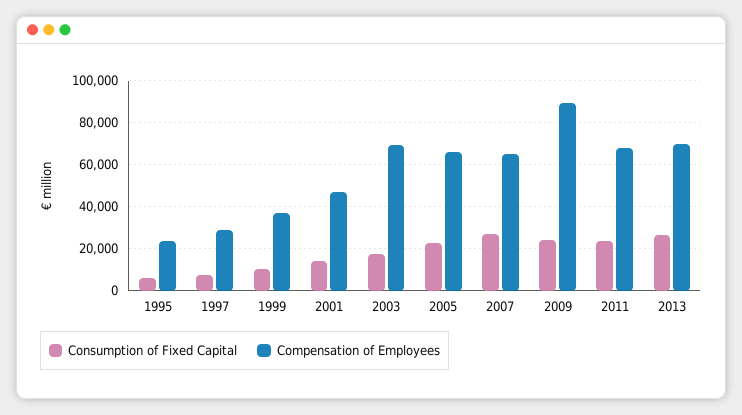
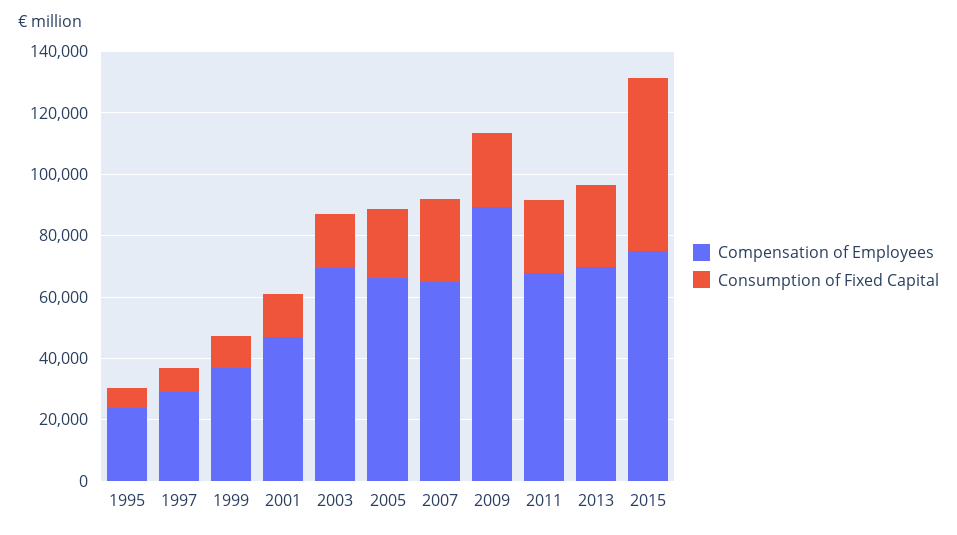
Compensation of Employees, 2015: none -> 75000
Consumption of Fixed Capital, 2015: none -> 55000

